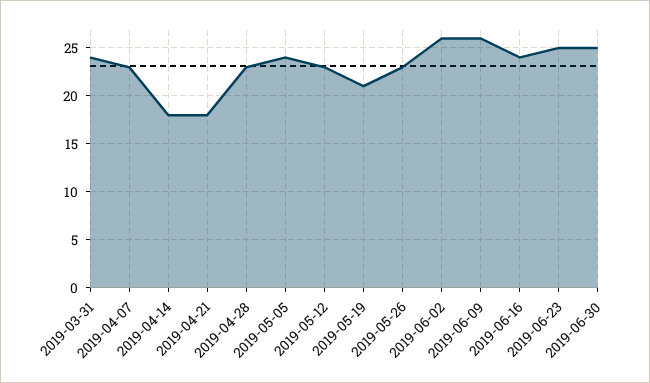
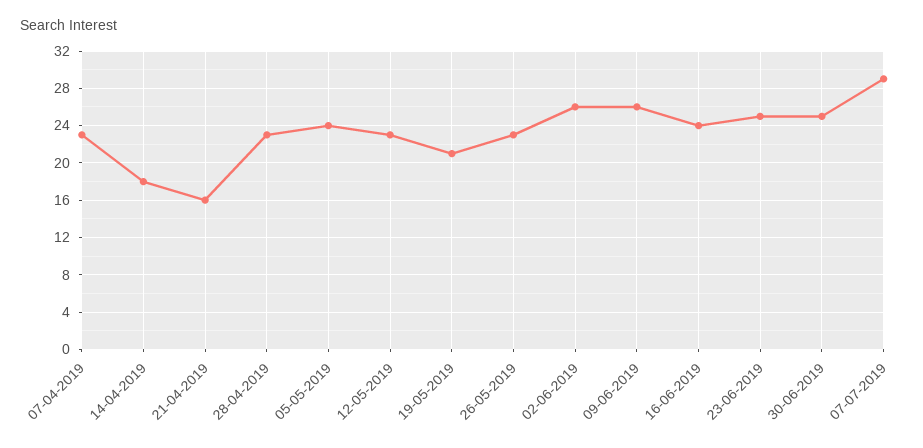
2019-03-31: 24 -> none
2019-04-21: 18 -> 16
07-07-2019: none -> 29

